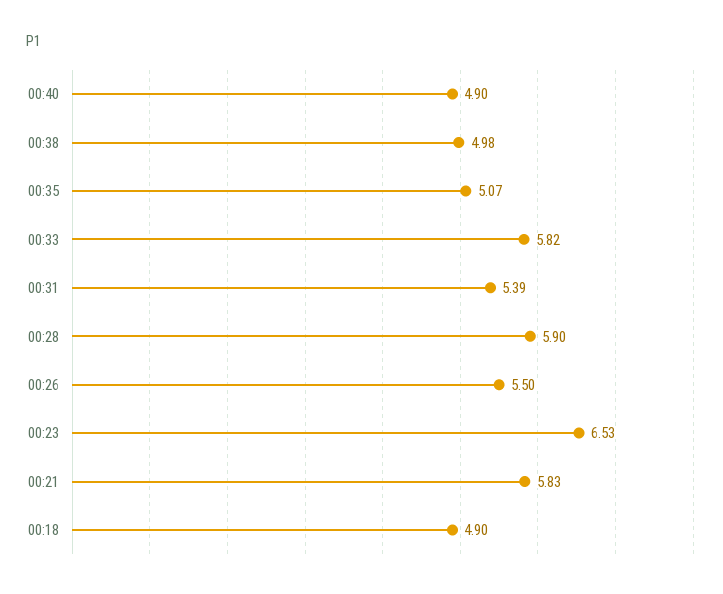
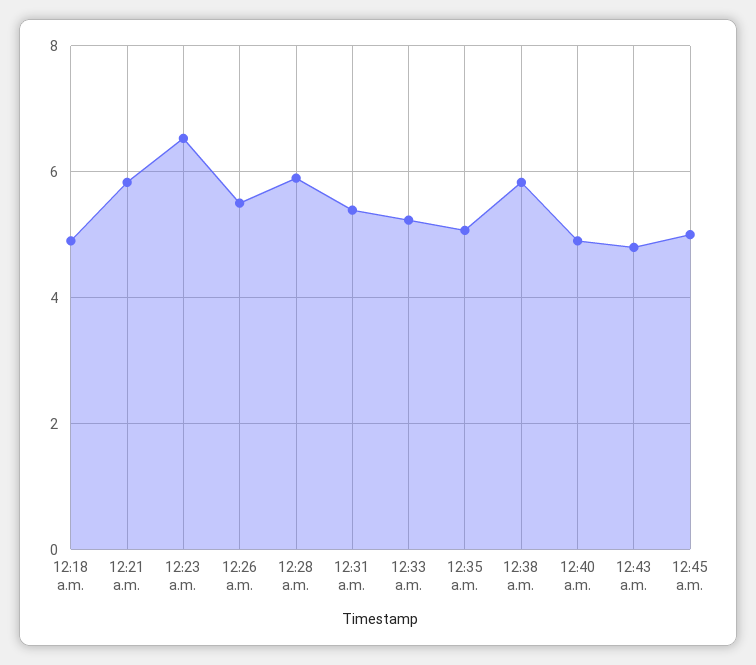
00:38: 4.98 -> 5.8
00:33: 5.82 -> 5.2
12:43 a.m.: none -> 4.8
12:45 a.m.: none -> 5

